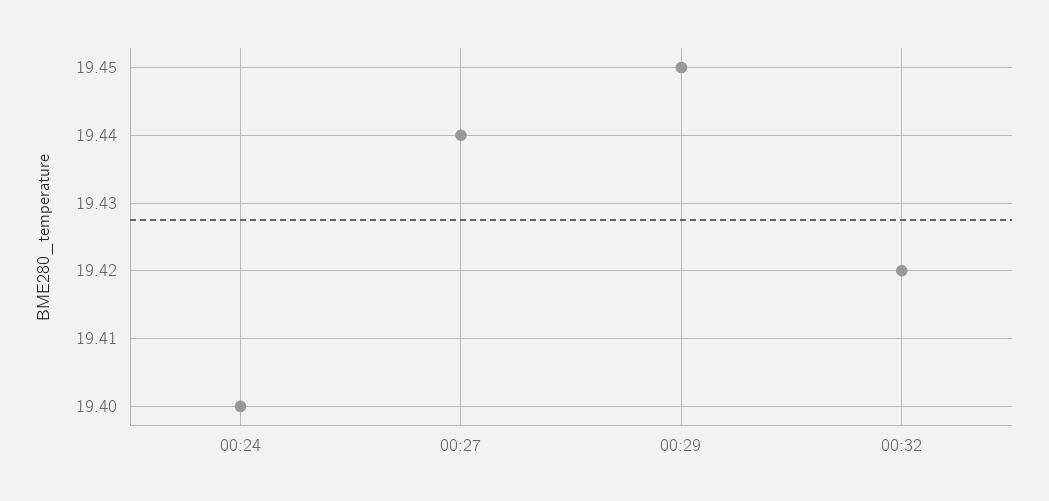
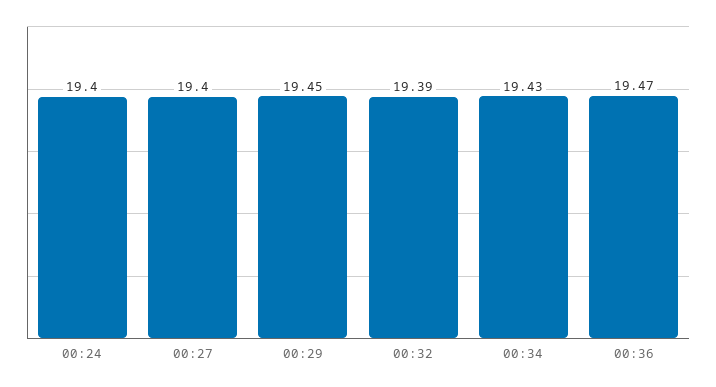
00:27: 19.44 -> 19.4
00:32: 19.42 -> 19.39
00:34: none -> 19.43
00:36: none -> 19.47

